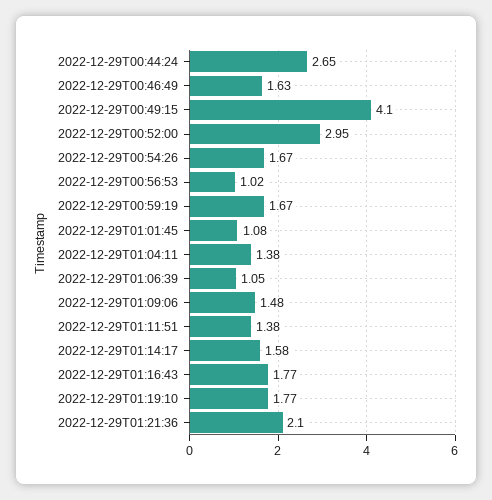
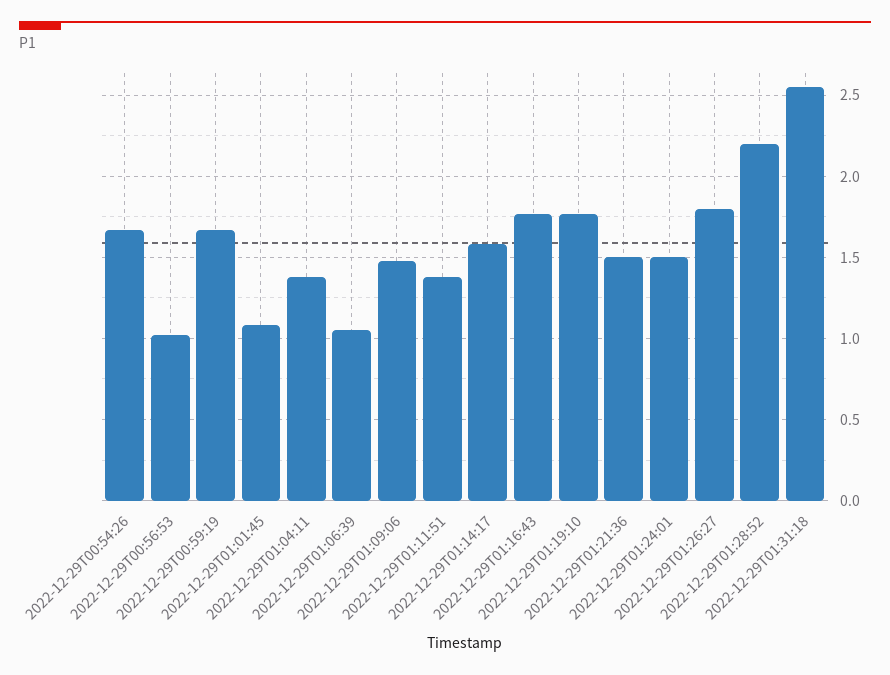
2022-12-29T00:44:24: 2.65 -> none
2022-12-29T00:46:49: 1.63 -> none
2022-12-29T00:49:15: 4.1 -> none
2022-12-29T00:52:00: 2.95 -> none
2022-12-29T01:21:36: 2.1 -> 1.5
2022-12-29T01:24:01: none -> 1.5
2022-12-29T01:26:27: none -> 1.8
2022-12-29T01:28:52: none -> 2.2
2022-12-29T01:31:18: none -> 2.55

